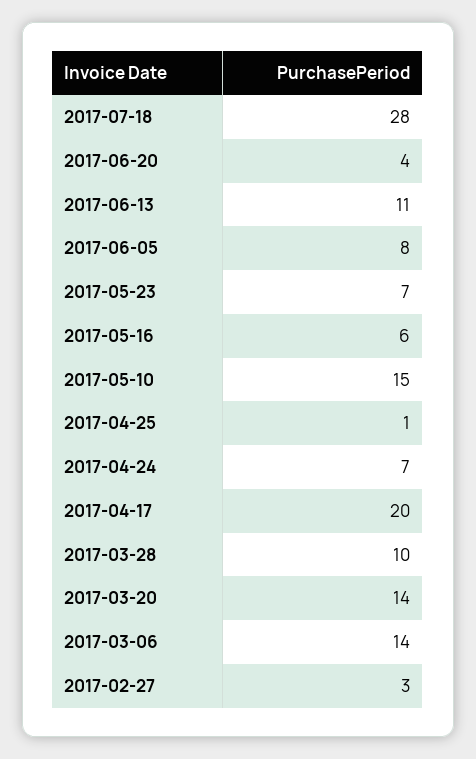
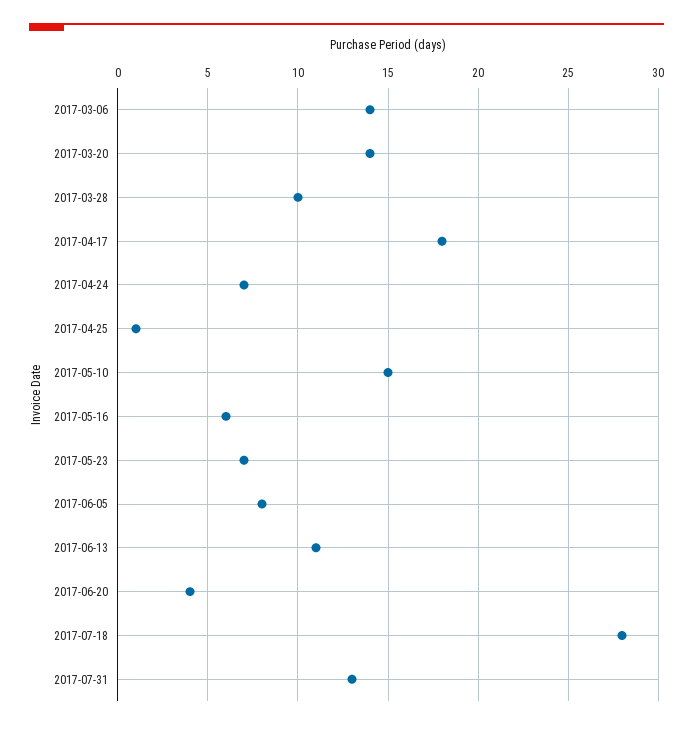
2017-04-17: 20 -> 18
2017-02-27: 3 -> none
2017-07-31: none -> 13

